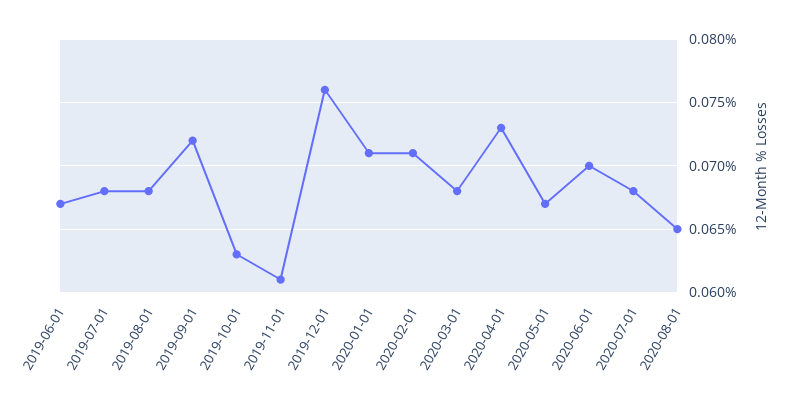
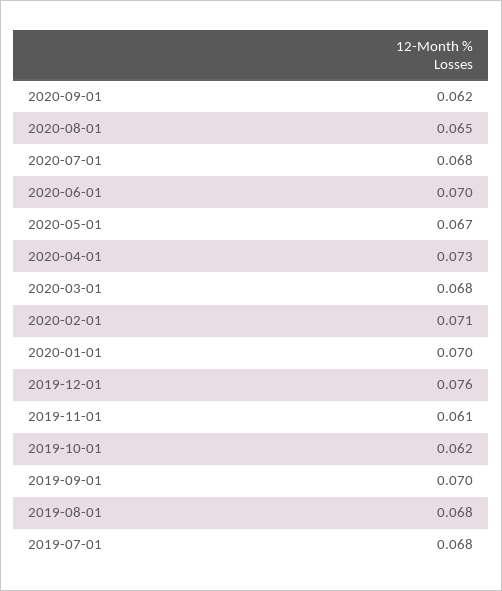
2019-06-01: 0.067 -> none
2019-09-01: 0.072 -> 0.07
2019-10-01: 0.063 -> 0.062
2020-01-01: 0.071 -> 0.07
2020-09-01: none -> 0.062

